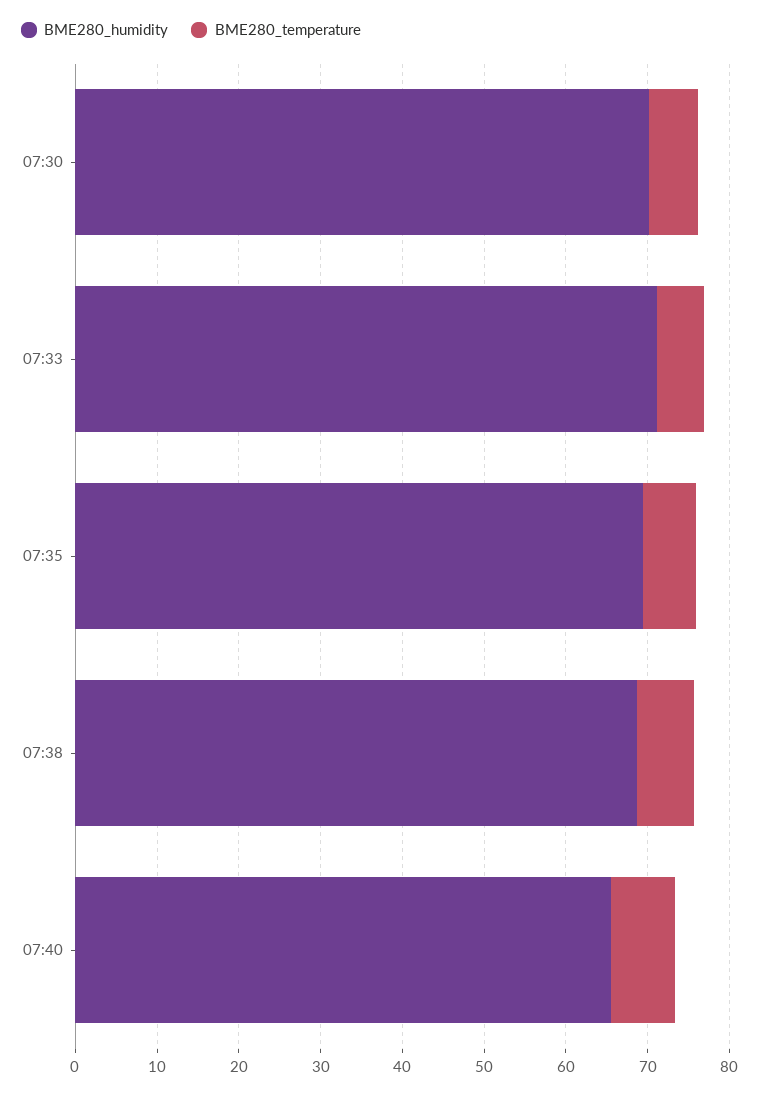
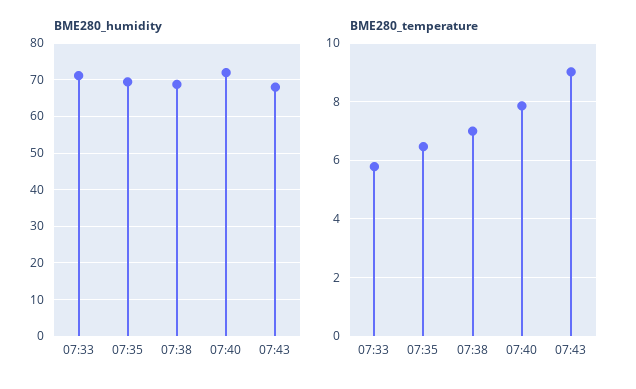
BME280_humidity, 07:30: 70 -> none
BME280_temperature, 07:30: 6 -> none
BME280_humidity, 07:40: 66 -> 72
BME280_humidity, 07:43: none -> 68
BME280_temperature, 07:43: none -> 9

